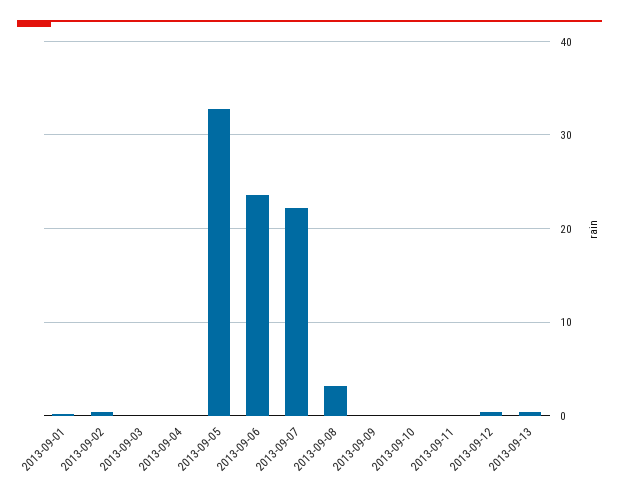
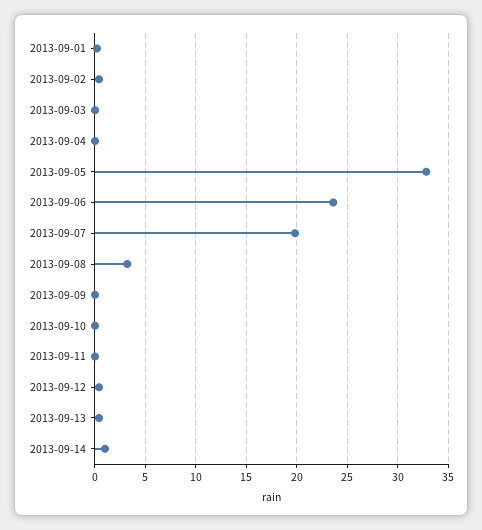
2013-09-07: 22 -> 20
2013-09-14: none -> 1

